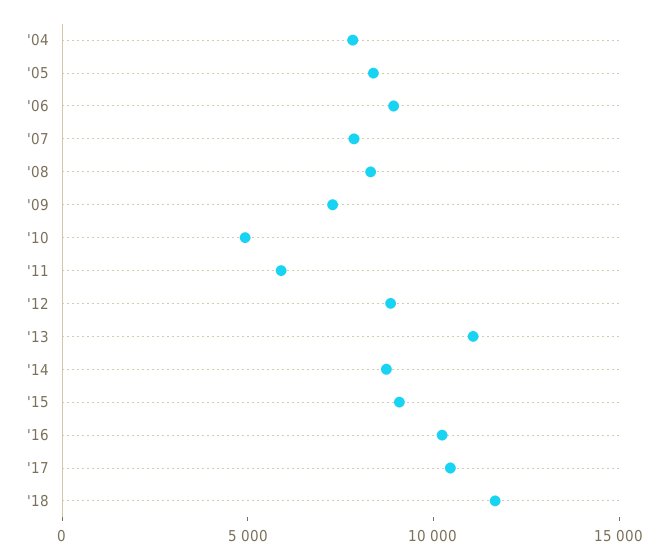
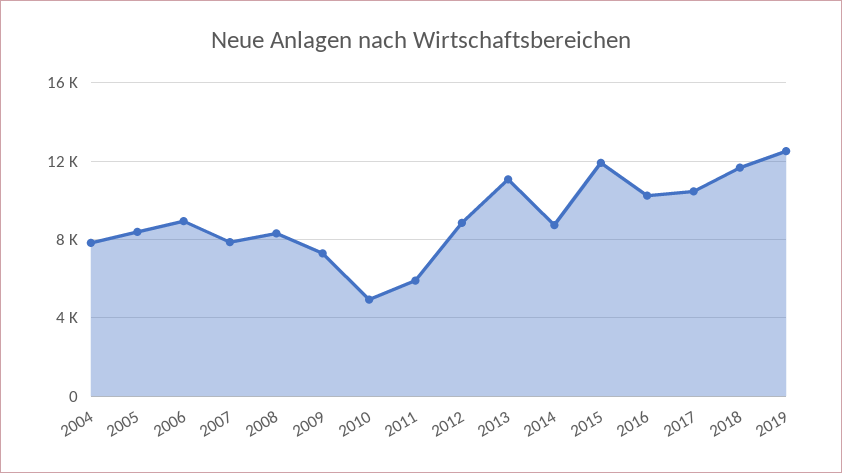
'15: 9000 -> 12000
2019: none -> 12500

